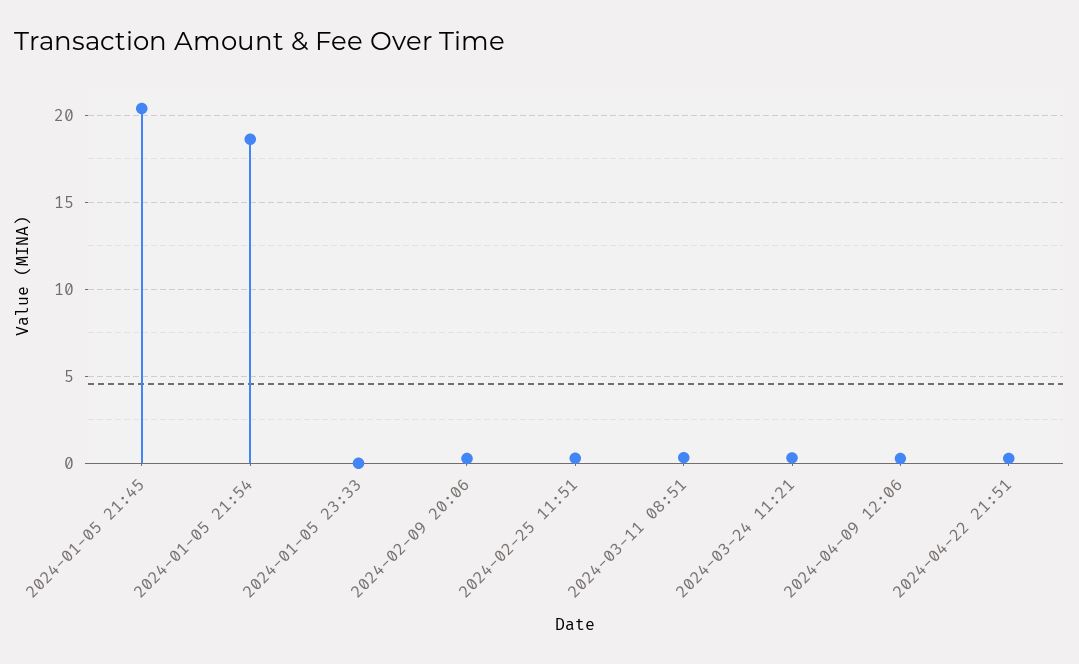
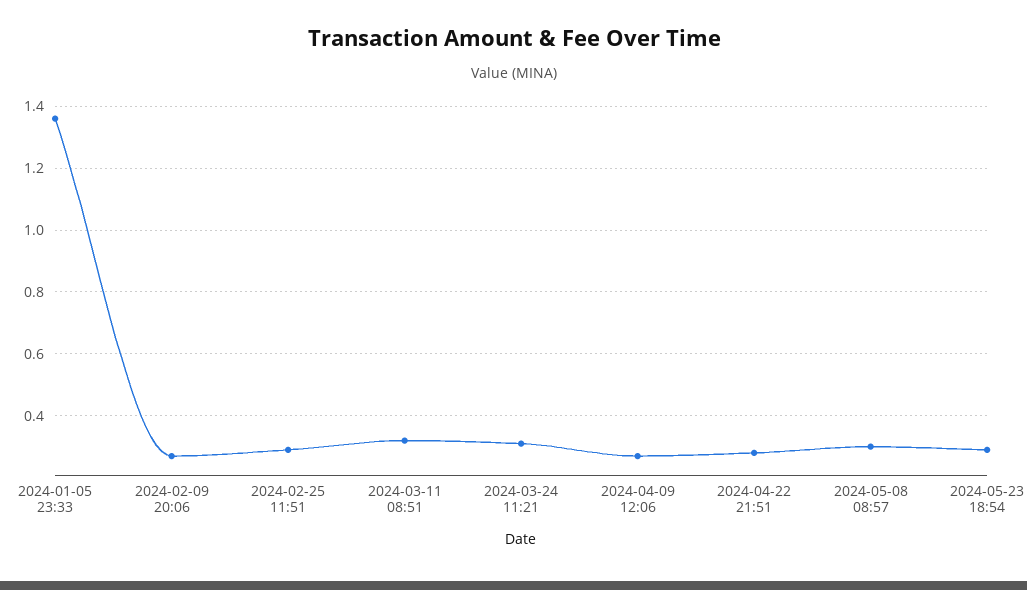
2024-01-05 21:45: 20.5 -> none
2024-01-05 21:54: 18.5 -> none
2024-01-05 23:33: 0 -> 1.35
2024-05-08 08:57: none -> 0.3
2024-05-23 18:54: none -> 0.3

